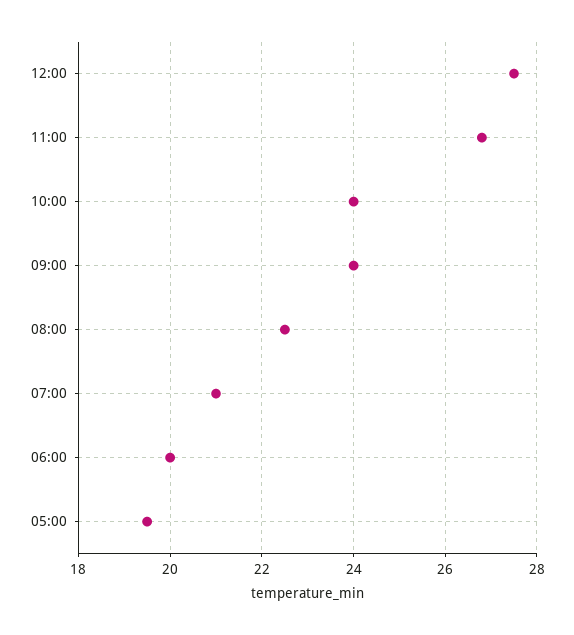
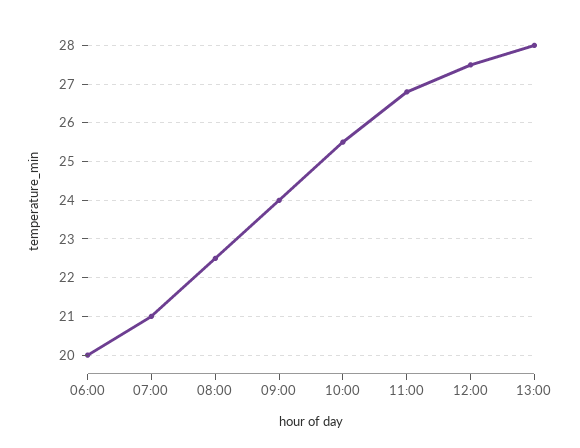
10:00: 24 -> 25.5
05:00: 19.5 -> none
13:00: none -> 28

